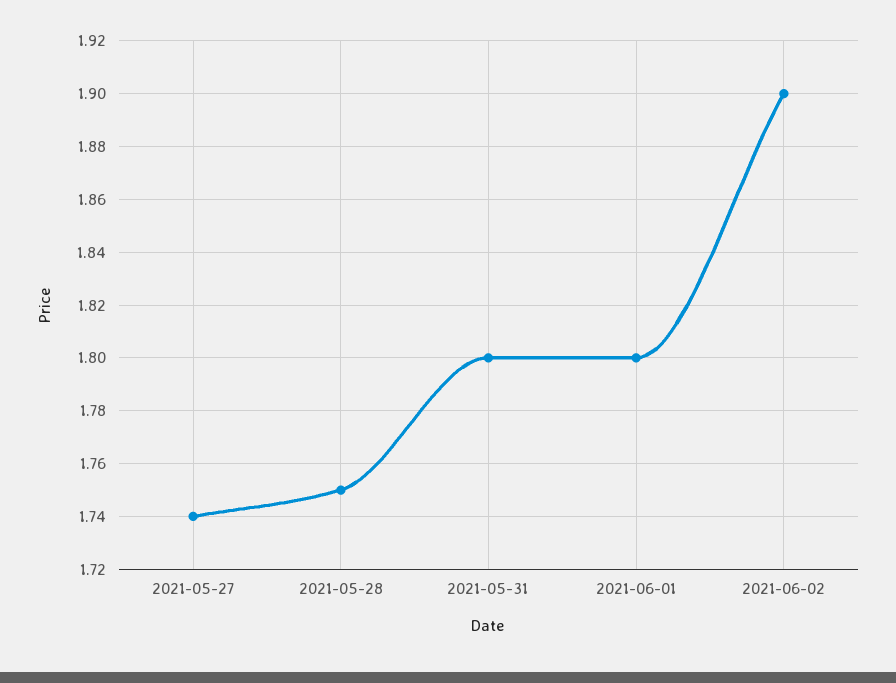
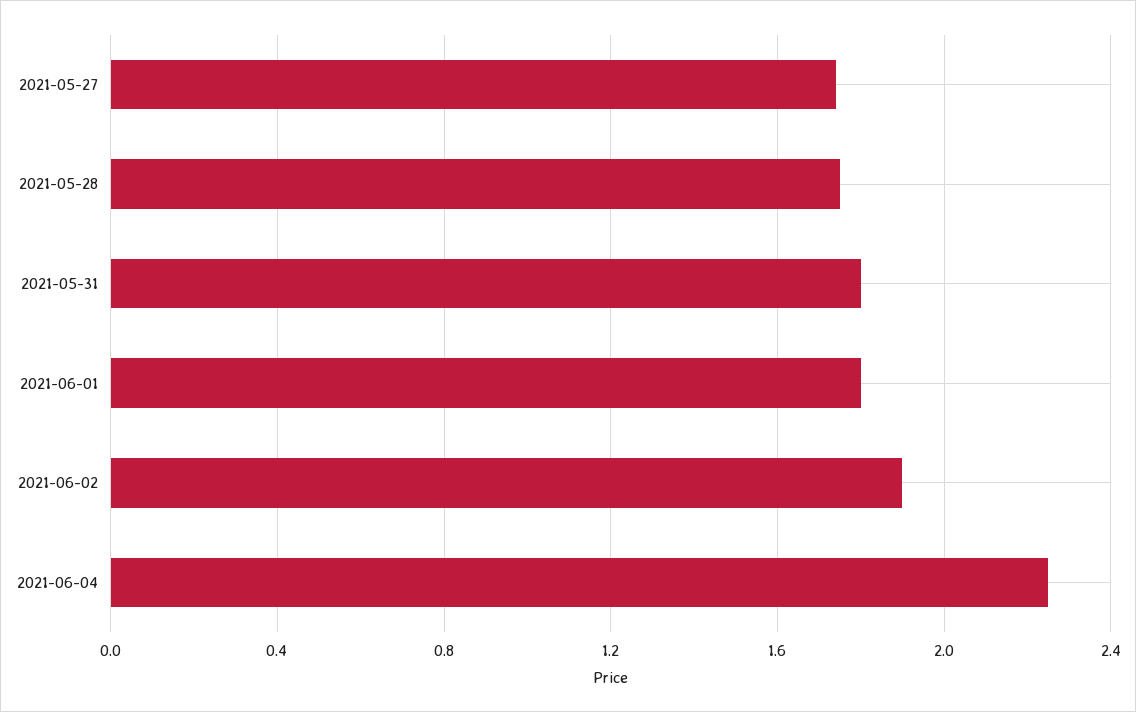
2021-06-04: none -> 2.25

